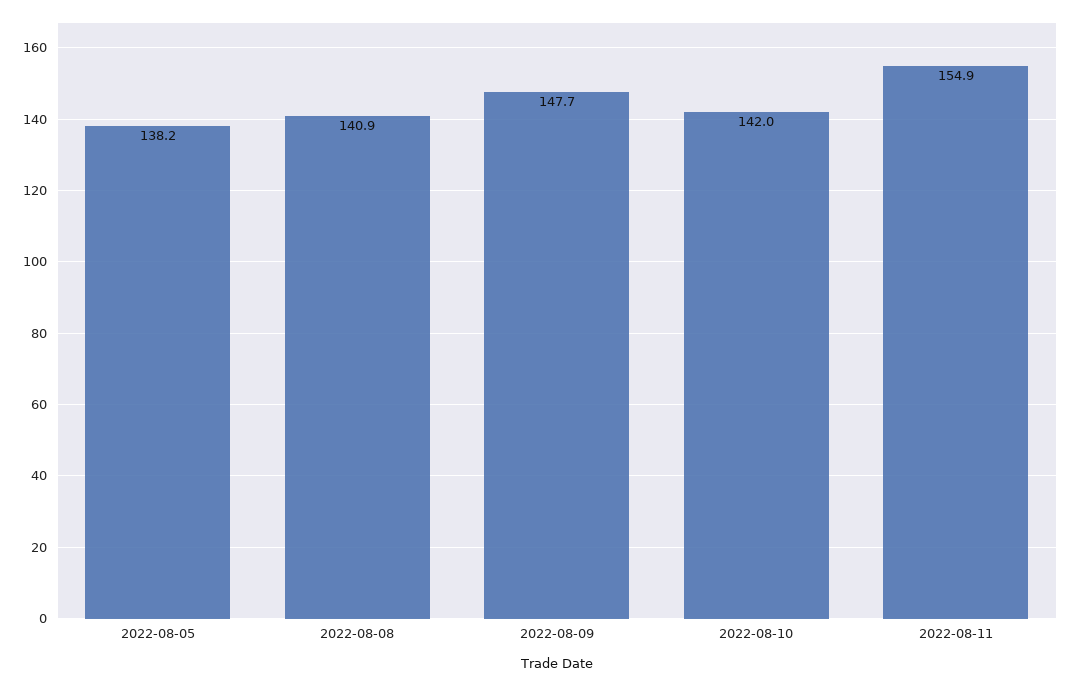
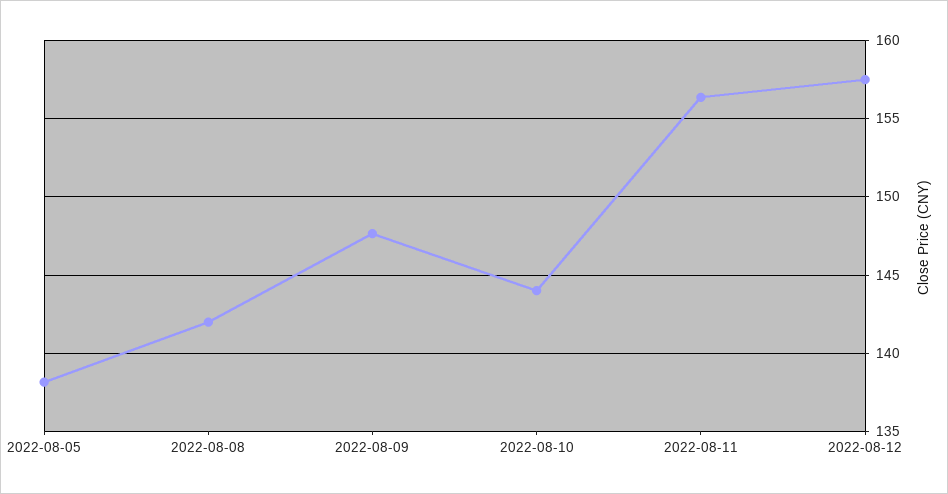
2022-08-08: 140.9 -> 142
2022-08-10: 142 -> 144
2022-08-11: 154.9 -> 156.5
2022-08-12: none -> 157.5

